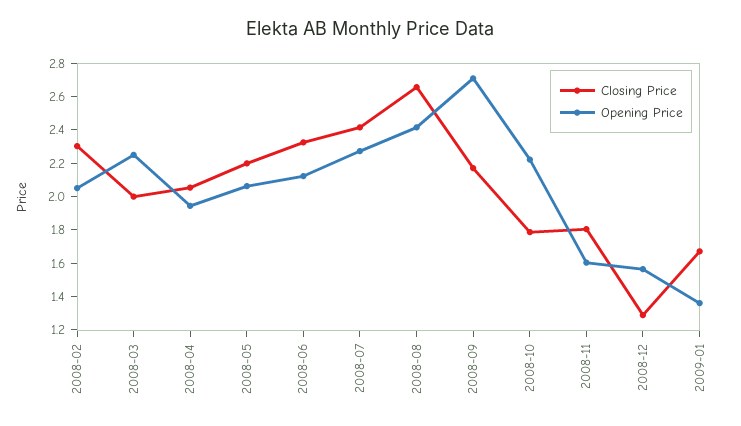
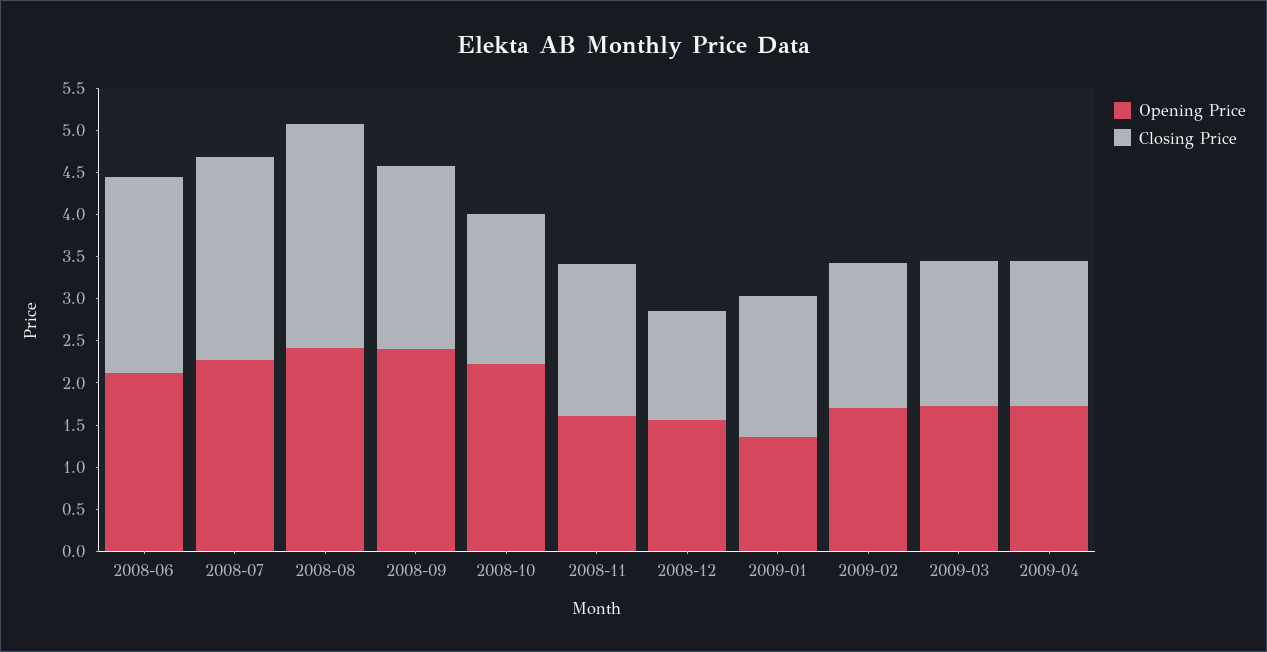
Closing Price, 2008-02: 2.3 -> none
Opening Price, 2008-02: 2.05 -> none
Closing Price, 2008-03: 2 -> none
Opening Price, 2008-03: 2.25 -> none
Closing Price, 2008-04: 2.05 -> none
Opening Price, 2008-04: 1.95 -> none
Closing Price, 2008-05: 2.2 -> none
Opening Price, 2008-05: 2.05 -> none
Opening Price, 2008-09: 2.7 -> 2.4
Opening Price, 2009-02: none -> 1.7
Closing Price, 2009-02: none -> 1.7
Opening Price, 2009-03: none -> 1.7
Closing Price, 2009-03: none -> 1.7
Opening Price, 2009-04: none -> 1.7
Closing Price, 2009-04: none -> 1.7

